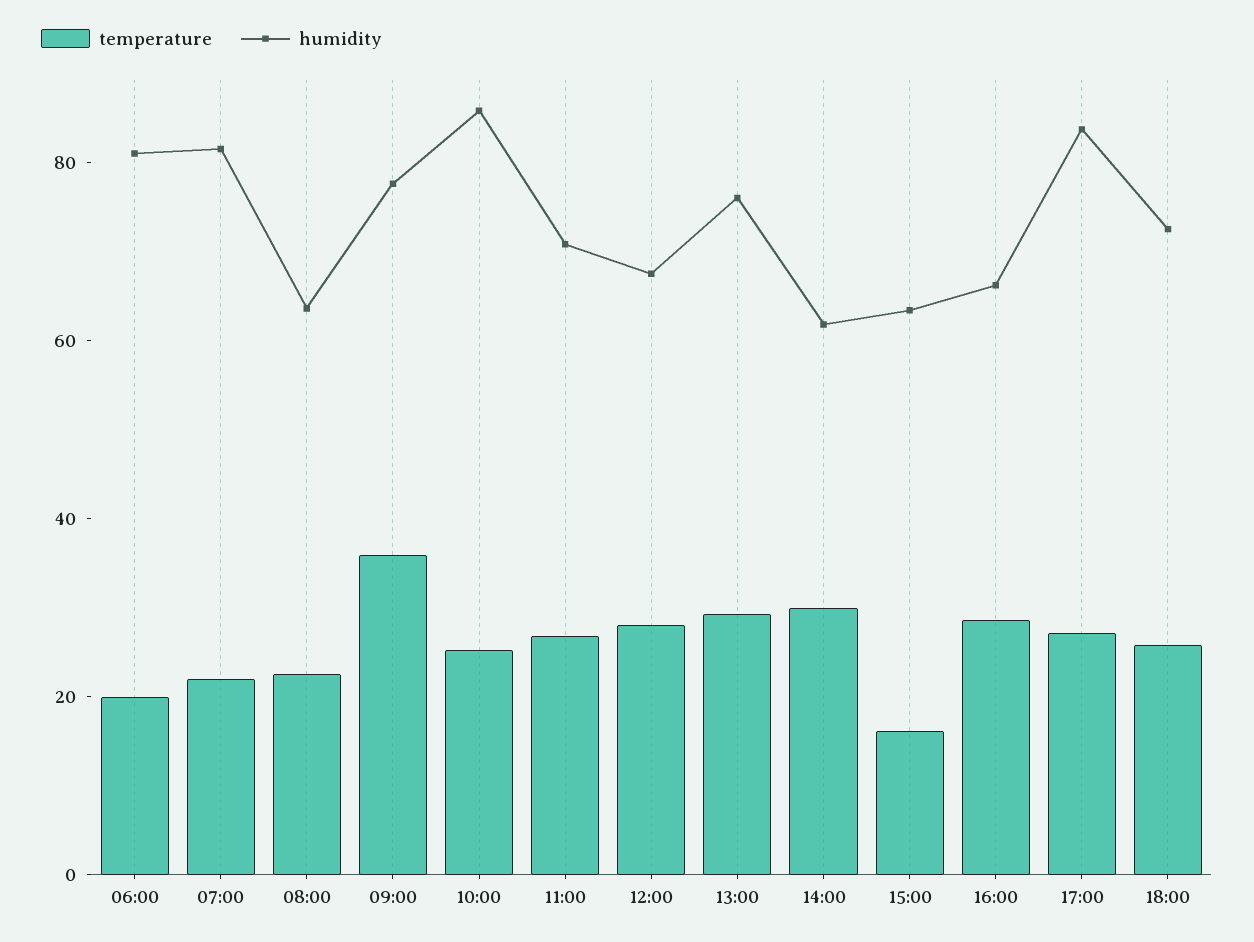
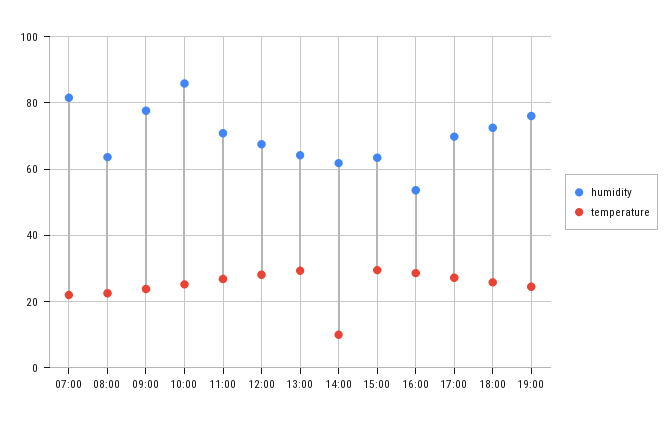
temperature, 06:00: 20 -> none
humidity, 06:00: 80 -> none
temperature, 09:00: 35 -> 24
humidity, 13:00: 75 -> 64
temperature, 14:00: 30 -> 10
temperature, 15:00: 15 -> 30
humidity, 16:00: 65 -> 54
humidity, 17:00: 85 -> 70
humidity, 19:00: none -> 76
temperature, 19:00: none -> 24

